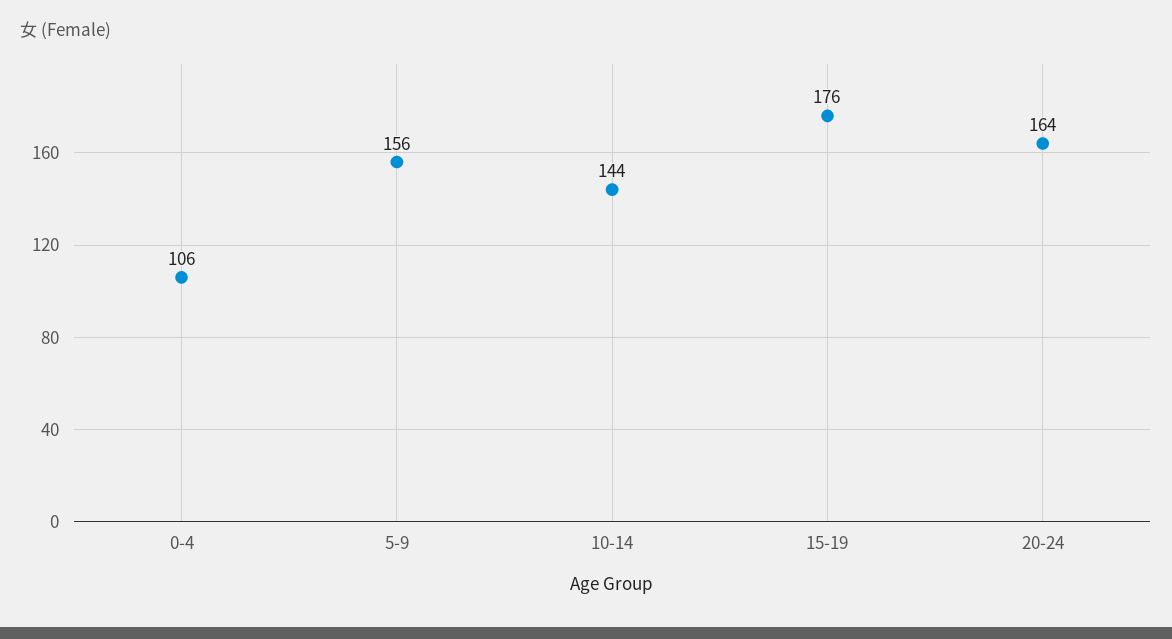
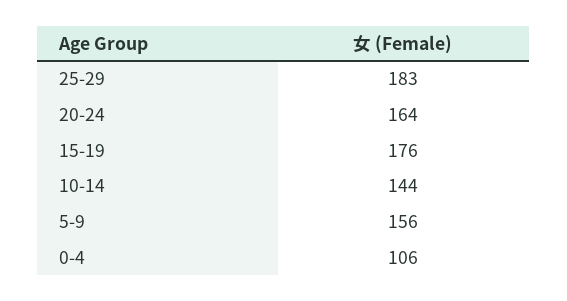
25-29: none -> 183

